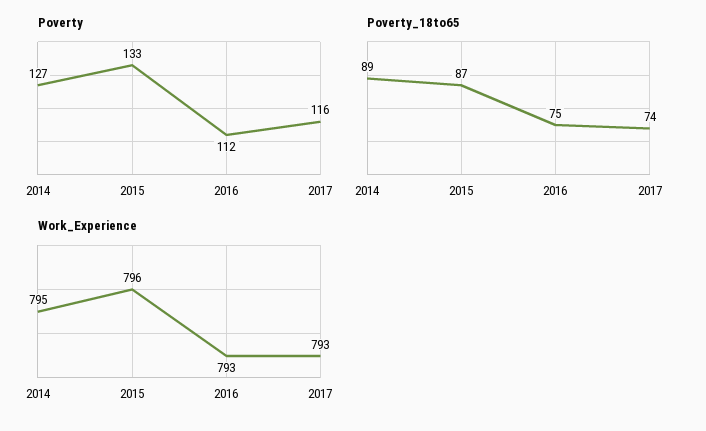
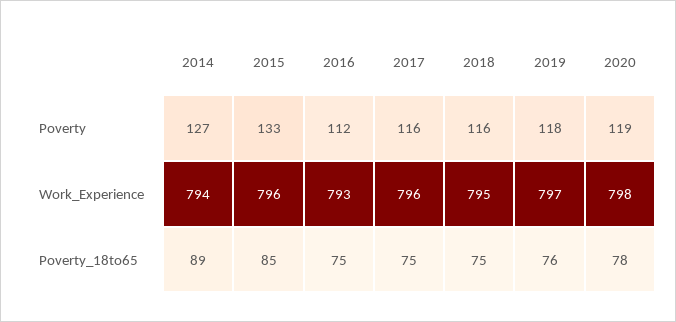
Poverty_18to65, 2015: 87 -> 85
Poverty_18to65, 2017: 74 -> 75
Work_Experience, 2014: 795 -> 794
Work_Experience, 2017: 793 -> 796
Poverty, 2018: none -> 116
Poverty, 2019: none -> 118
Poverty, 2020: none -> 119
Work_Experience, 2018: none -> 795
Work_Experience, 2019: none -> 797
Work_Experience, 2020: none -> 798
Poverty_18to65, 2018: none -> 75
Poverty_18to65, 2019: none -> 76
Poverty_18to65, 2020: none -> 78

